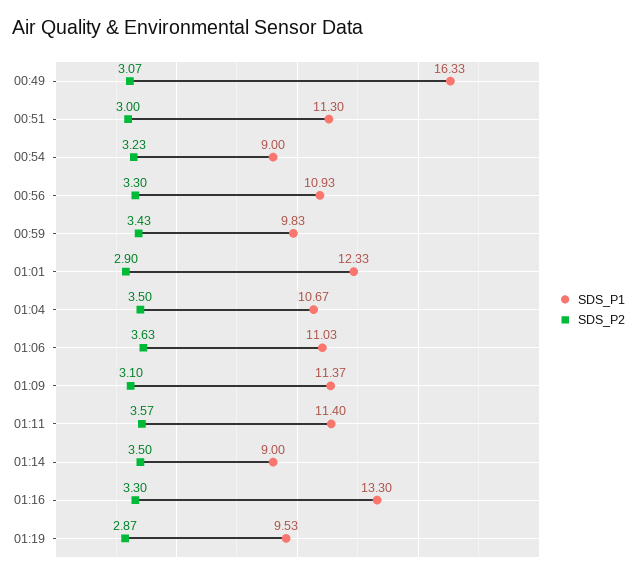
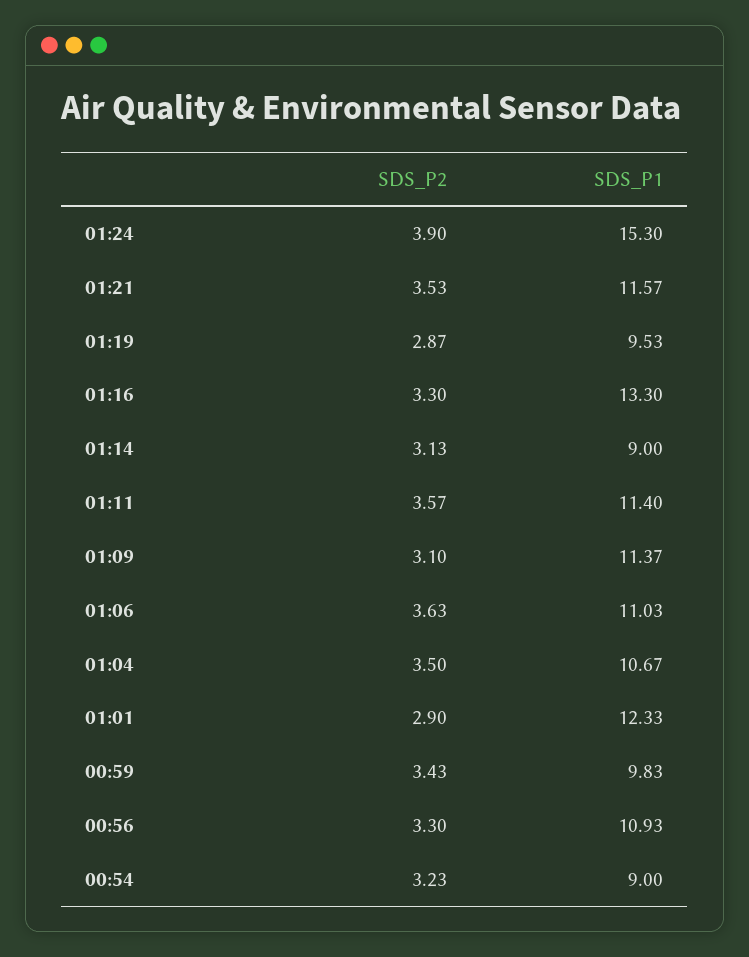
SDS_P1, 00:49: 16.33 -> none
SDS_P2, 00:49: 3.07 -> none
SDS_P1, 00:51: 11.3 -> none
SDS_P2, 00:51: 3 -> none
SDS_P2, 01:14: 3.5 -> 3.13
SDS_P2, 01:24: none -> 3.9
SDS_P1, 01:24: none -> 15.3
SDS_P2, 01:21: none -> 3.53
SDS_P1, 01:21: none -> 11.57

